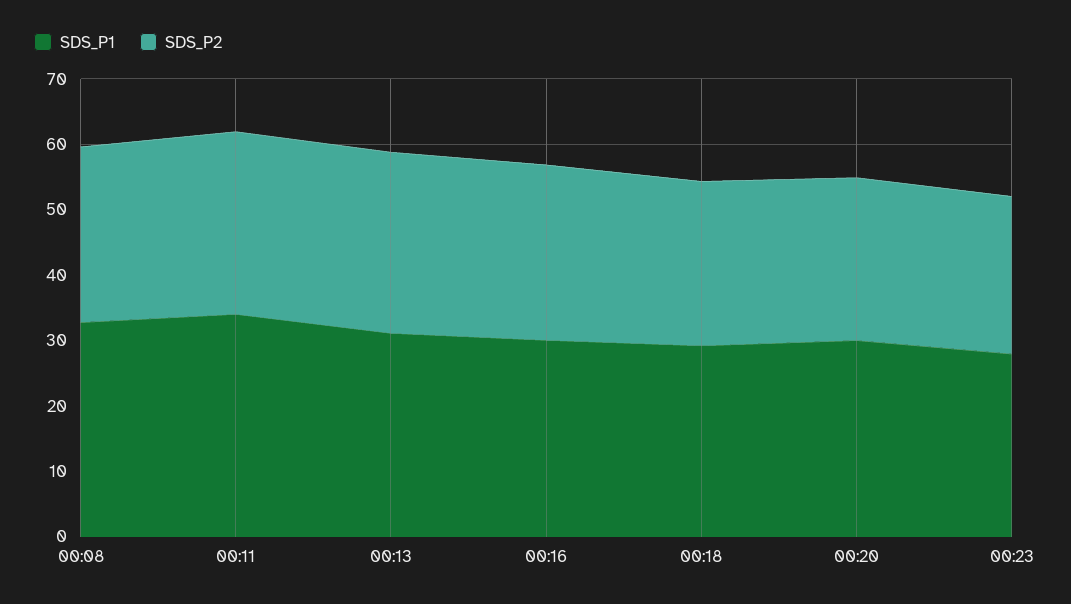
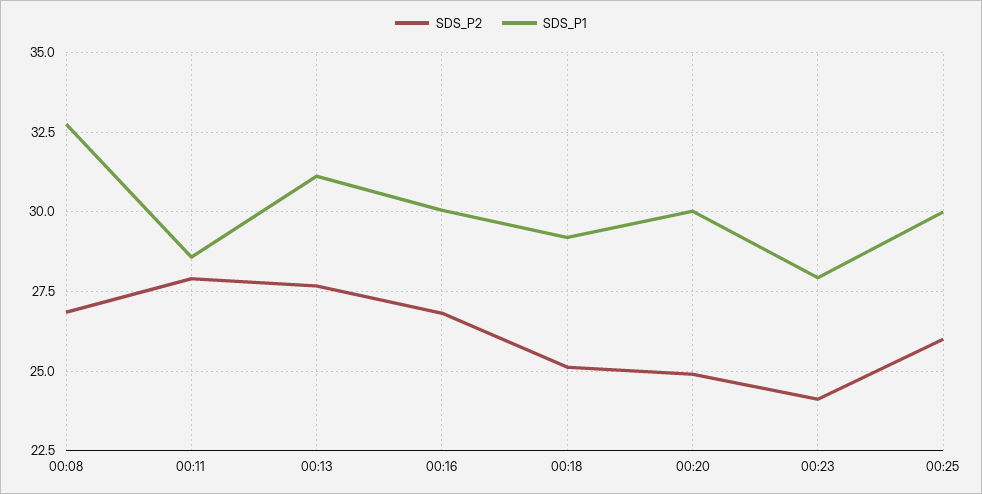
SDS_P1, 00:11: 34 -> 28.5
SDS_P2, 00:25: none -> 26
SDS_P1, 00:25: none -> 30

